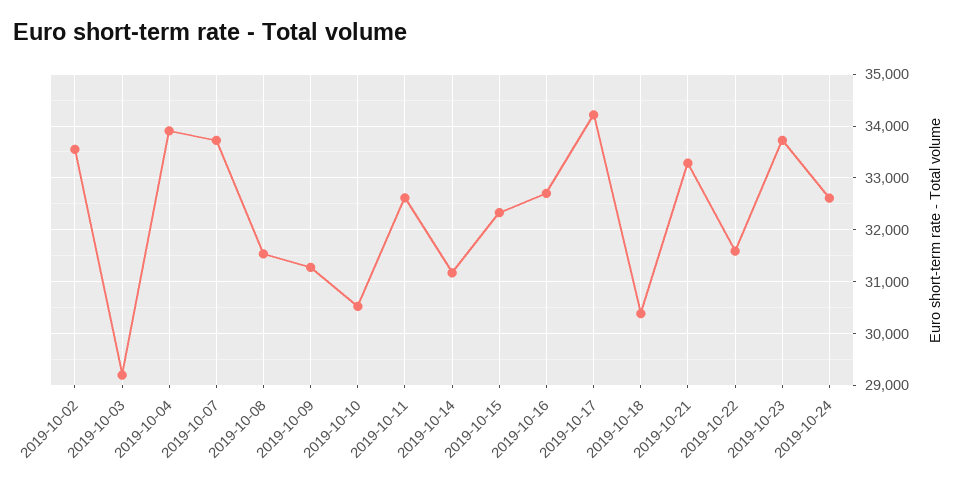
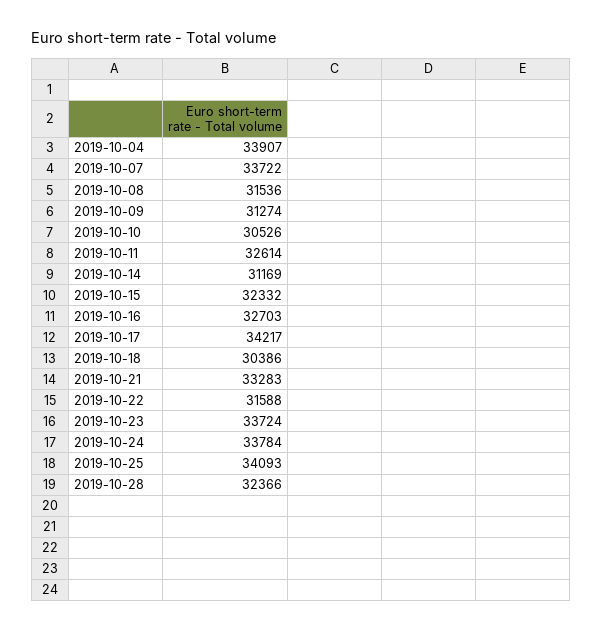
2019-10-02: 33600 -> none
2019-10-03: 29200 -> none
2019-10-24: 32600 -> 33784
2019-10-25: none -> 34093
2019-10-28: none -> 32366

